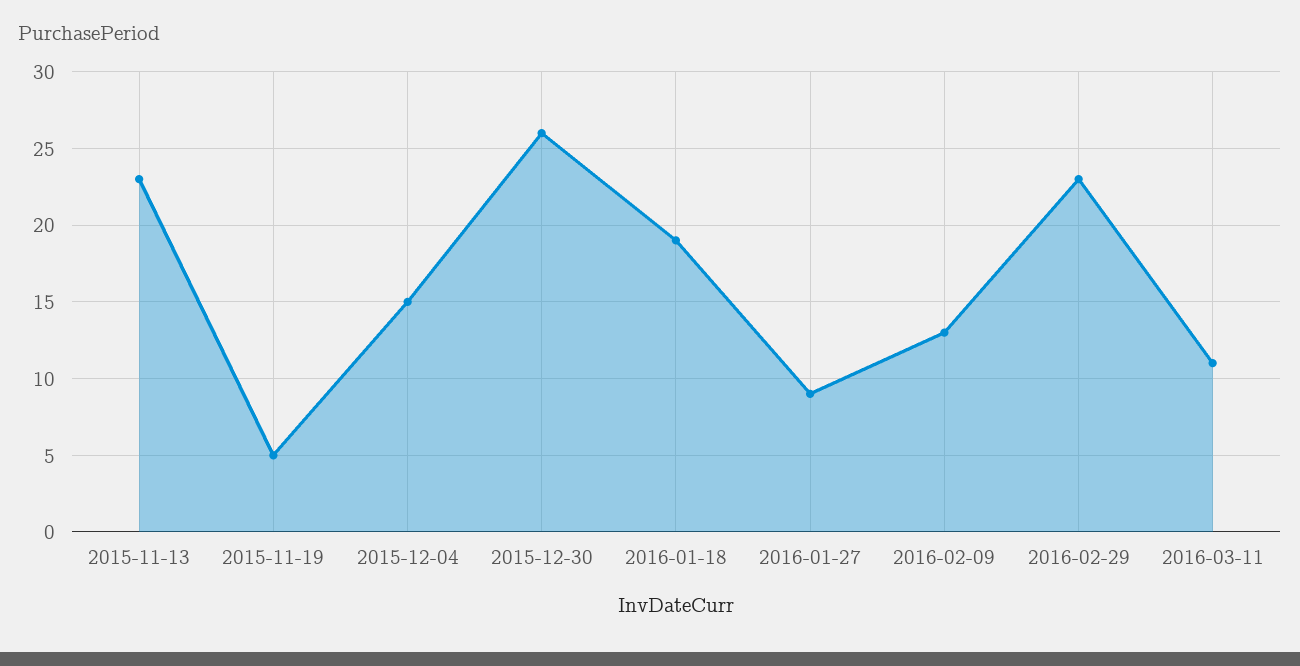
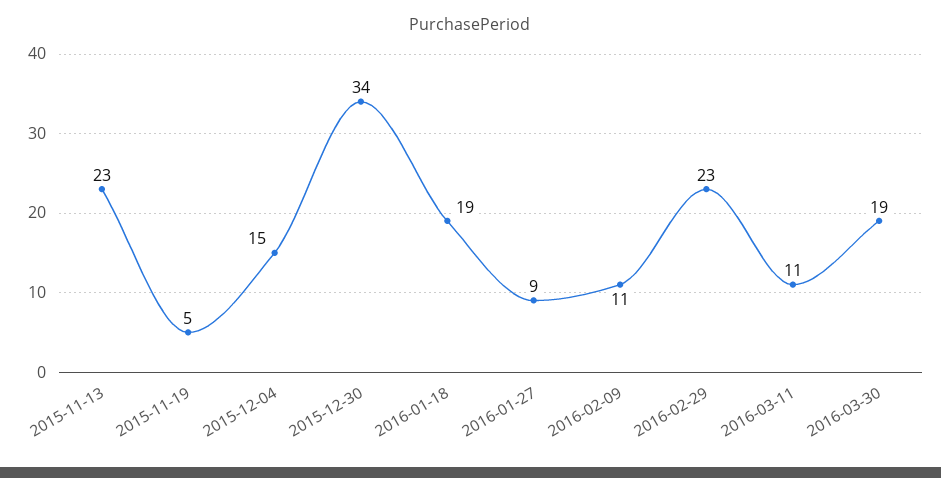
2015-12-30: 26 -> 34
2016-02-09: 13 -> 11
2016-03-30: none -> 19

